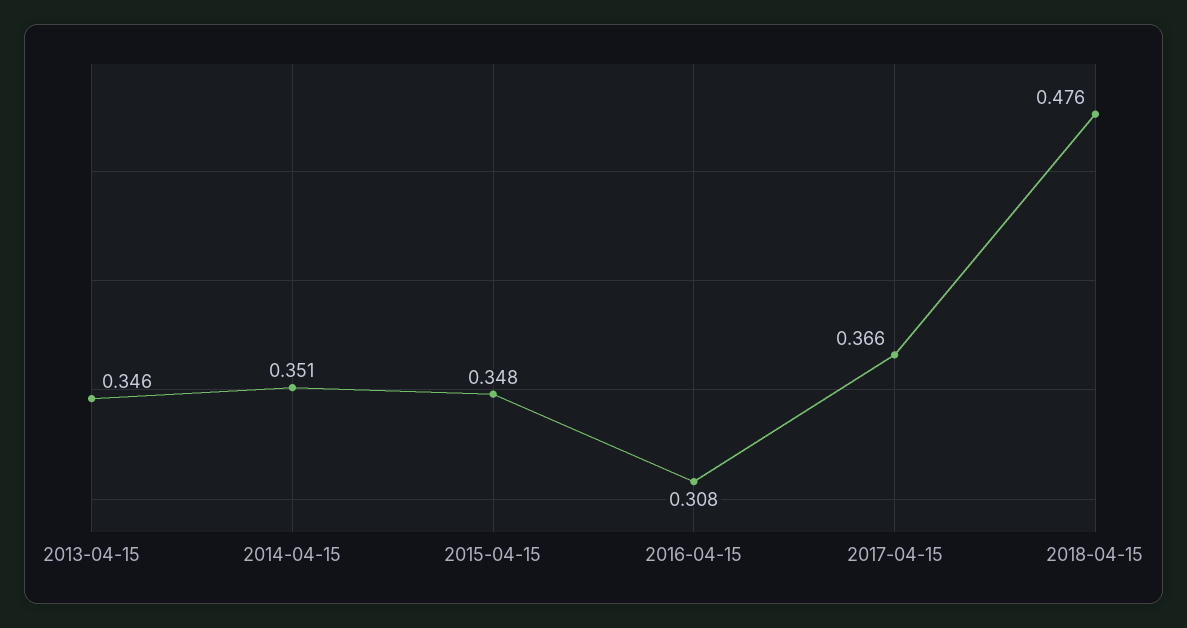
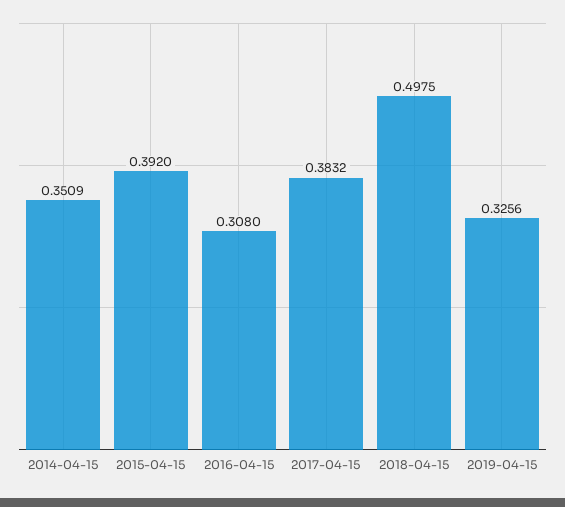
2013-04-15: 0.346 -> none
2015-04-15: 0.348 -> 0.392
2017-04-15: 0.366 -> 0.3832
2018-04-15: 0.476 -> 0.4975
2019-04-15: none -> 0.3256

